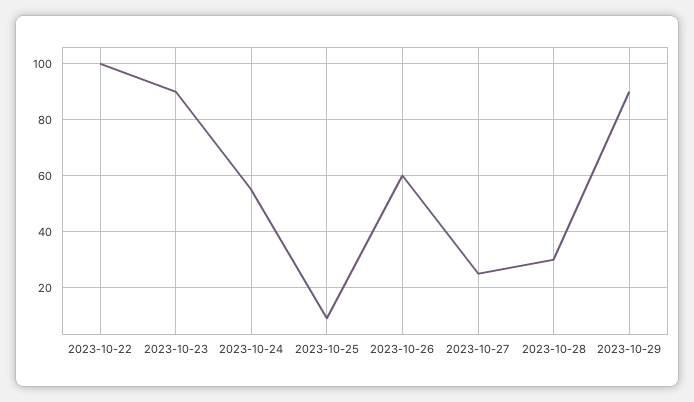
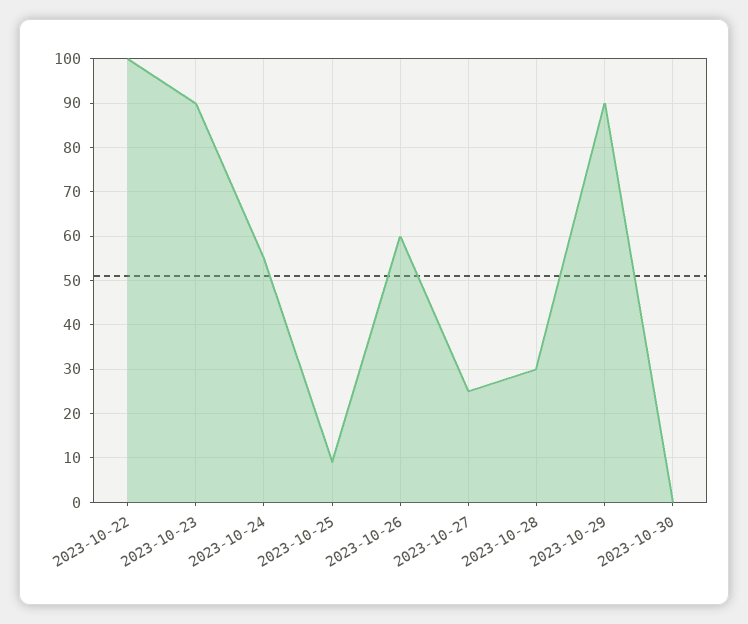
2023-10-30: none -> 0

